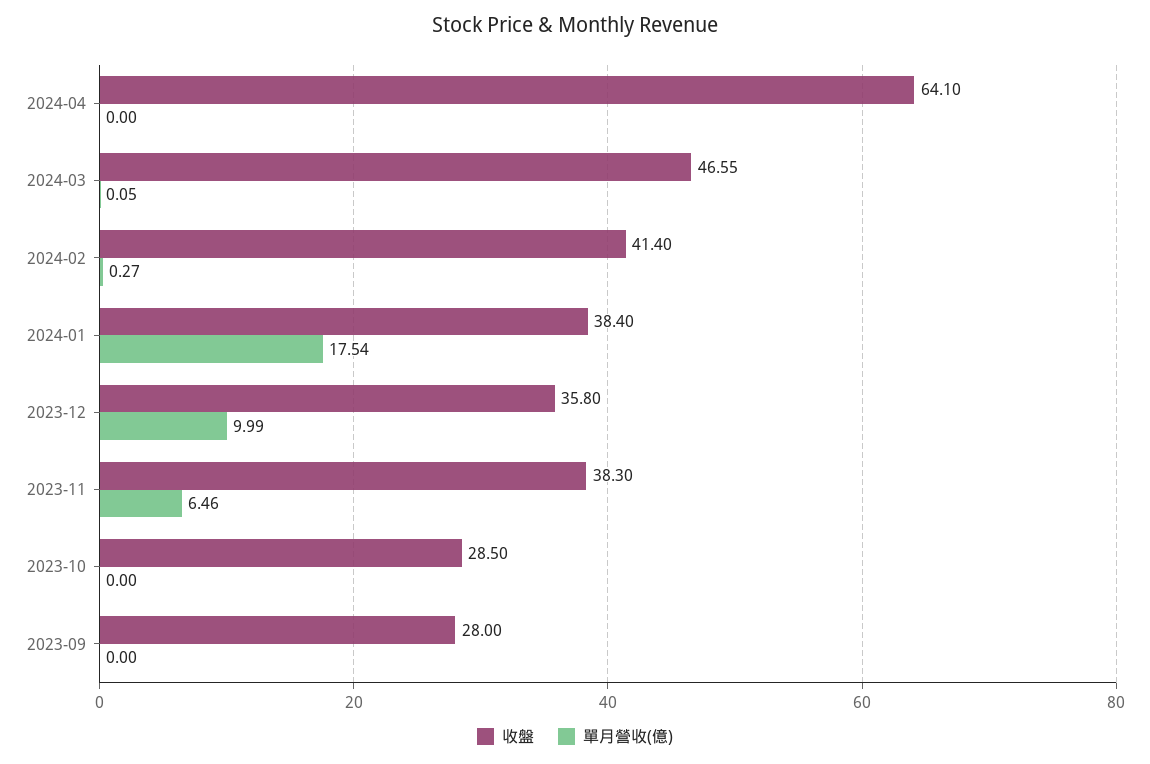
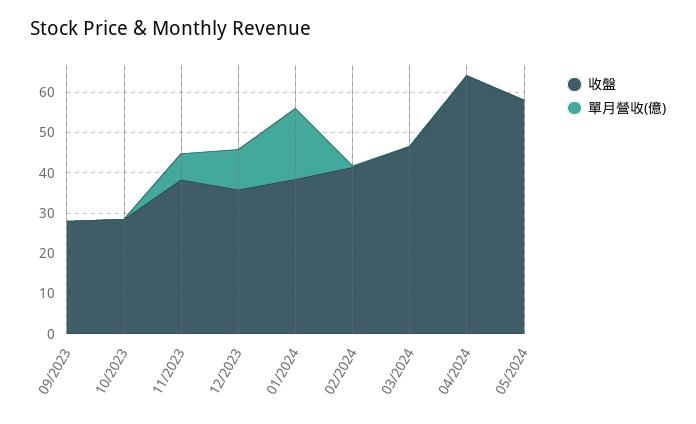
收盤, 05/2024: none -> 58
單月營收(億), 05/2024: none -> 0

